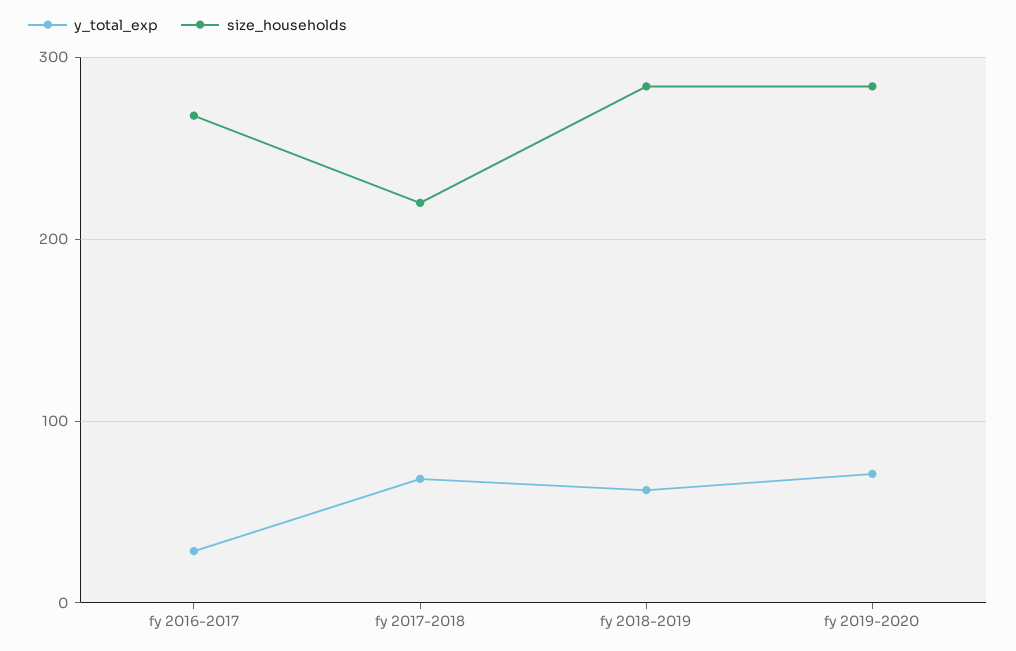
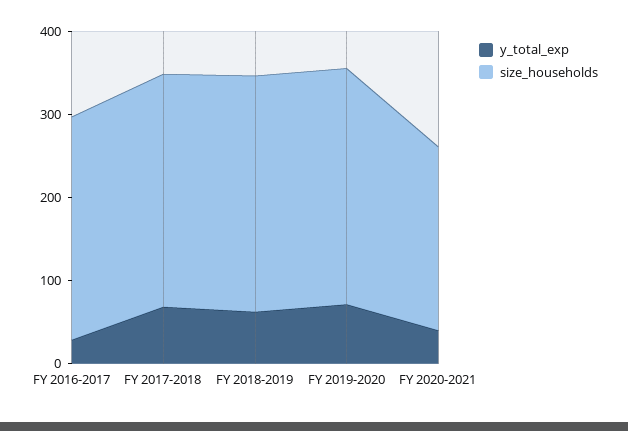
size_households, fy 2017-2018: 220 -> 280
y_total_exp, FY 2020-2021: none -> 40
size_households, FY 2020-2021: none -> 220

